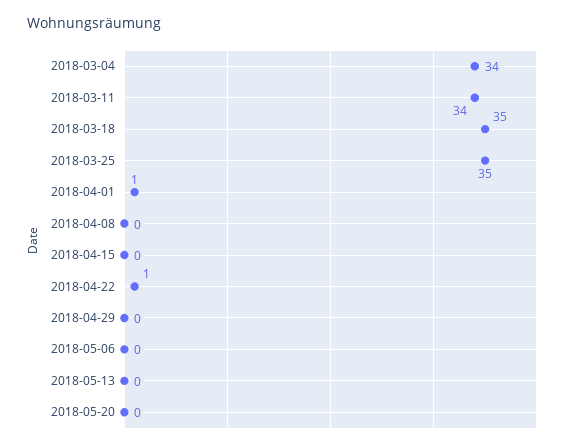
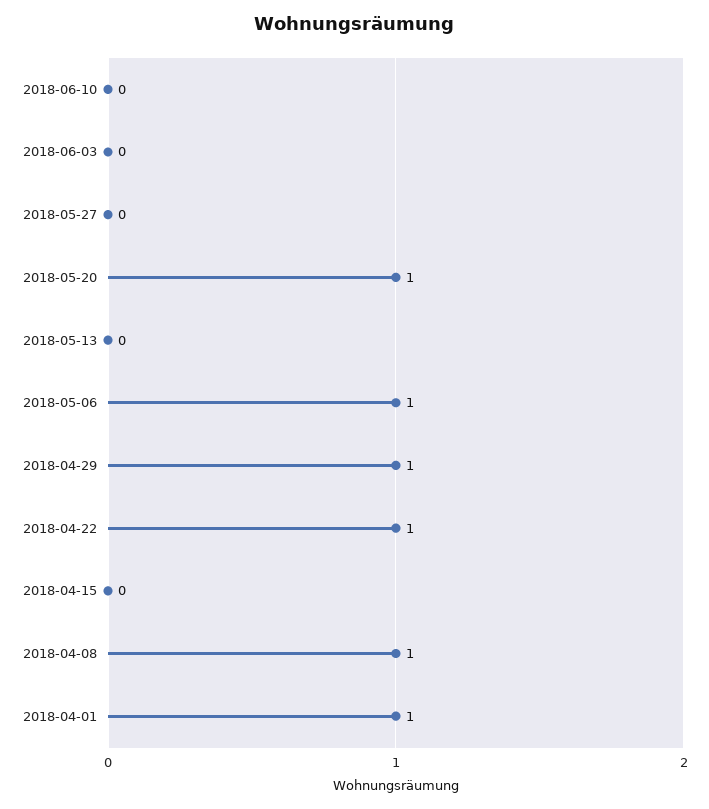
2018-03-04: 34 -> none
2018-03-11: 34 -> none
2018-03-18: 35 -> none
2018-03-25: 35 -> none
2018-04-08: 0 -> 1
2018-04-29: 0 -> 1
2018-05-06: 0 -> 1
2018-05-20: 0 -> 1
2018-06-10: none -> 0
2018-06-03: none -> 0
2018-05-27: none -> 0

